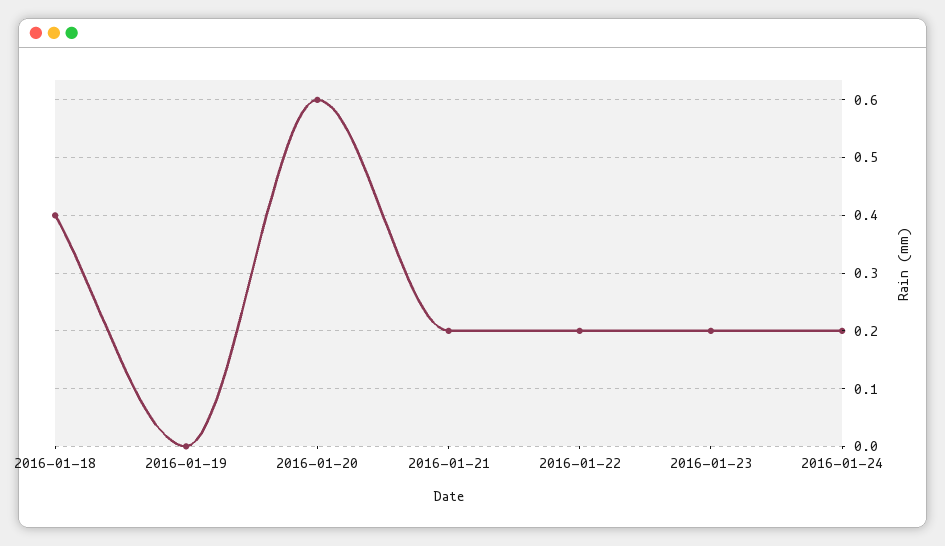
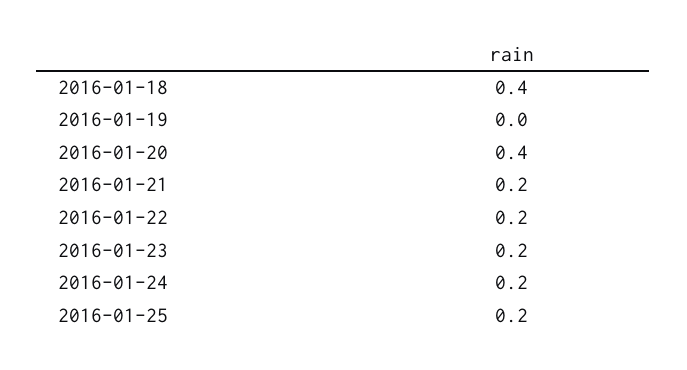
2016-01-20: 0.6 -> 0.4
2016-01-25: none -> 0.2

